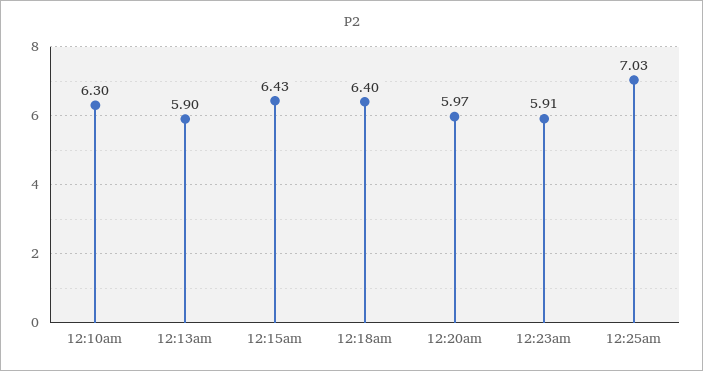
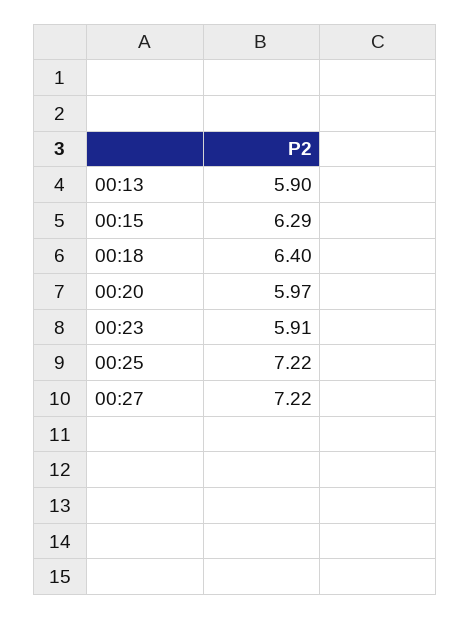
12:10am: 6.3 -> none
12:15am: 6.43 -> 6.29
12:25am: 7.03 -> 7.22
00:27: none -> 7.22

